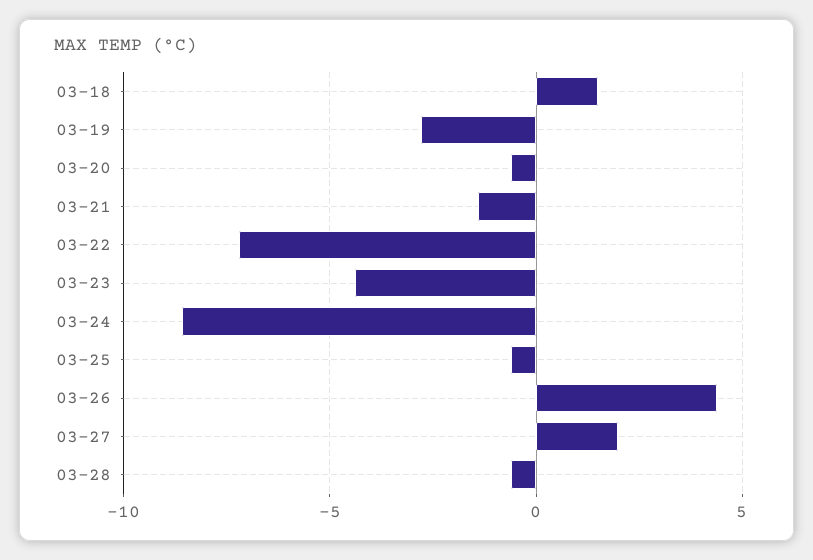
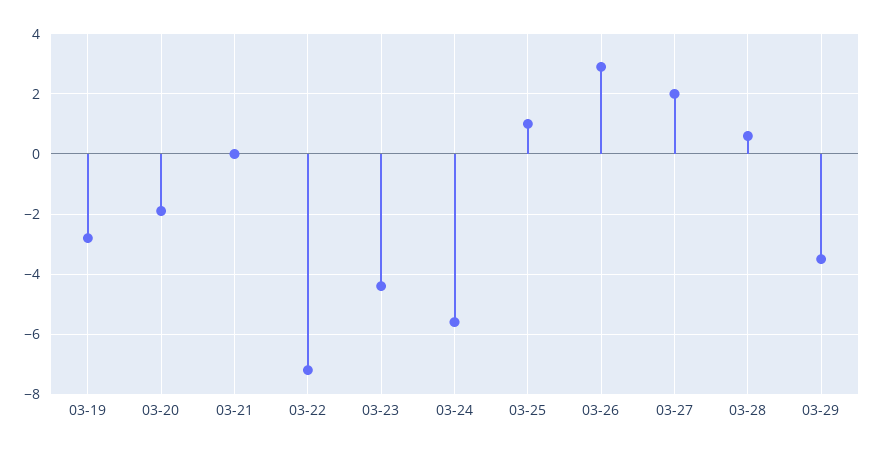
03-18: 1.5 -> none
03-20: -0.5 -> -2
03-21: -1.5 -> 0
03-24: -8.5 -> -5.5
03-25: -0.5 -> 1
03-26: 4.5 -> 3
03-28: -0.5 -> 0.5
03-29: none -> -3.5

